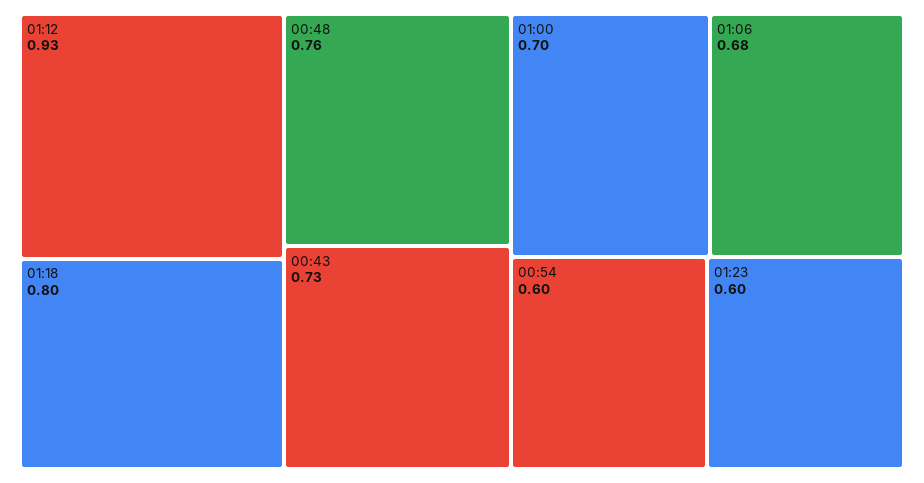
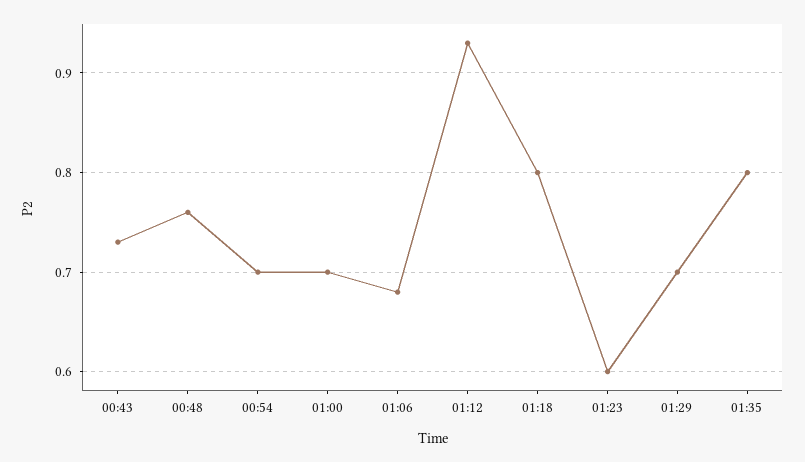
00:54: 0.6 -> 0.7
01:29: none -> 0.7
01:35: none -> 0.8

